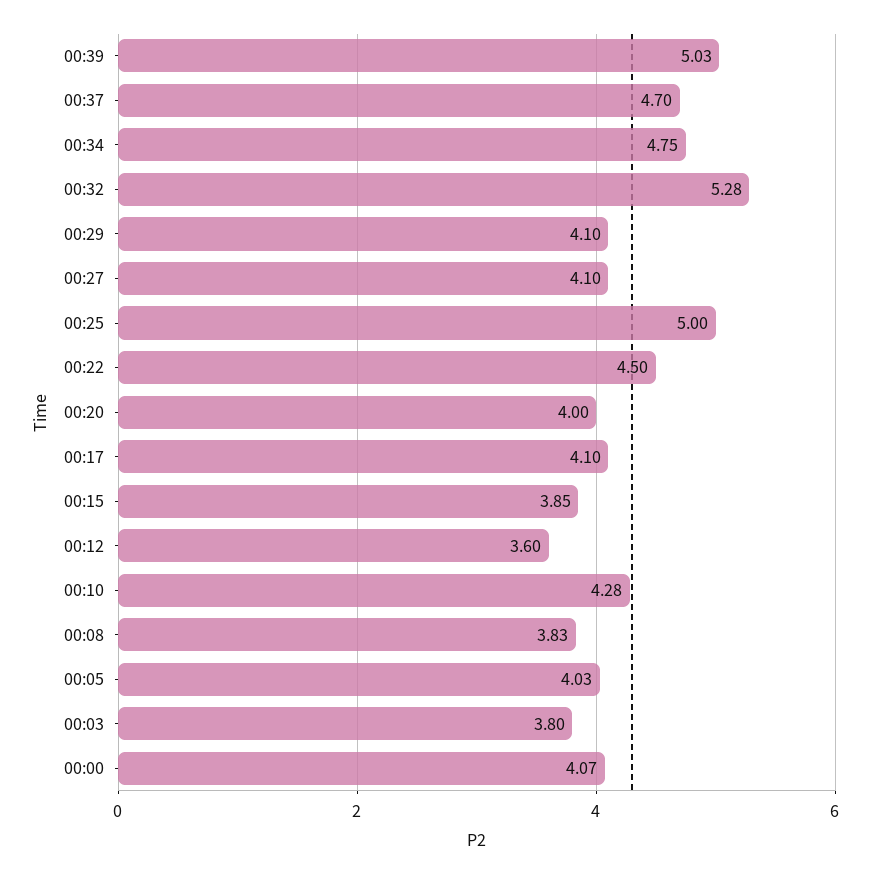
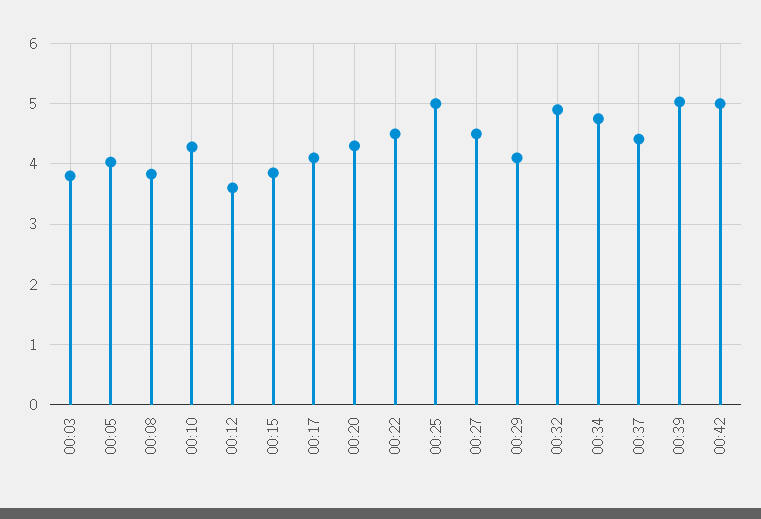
00:37: 4.7 -> 4.4
00:32: 5.28 -> 4.9
00:27: 4.1 -> 4.5
00:20: 4 -> 4.3
00:00: 4.07 -> none
00:42: none -> 5

